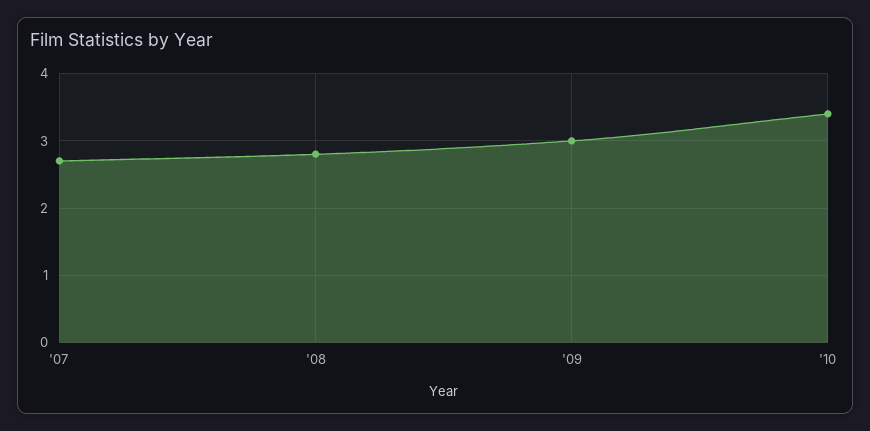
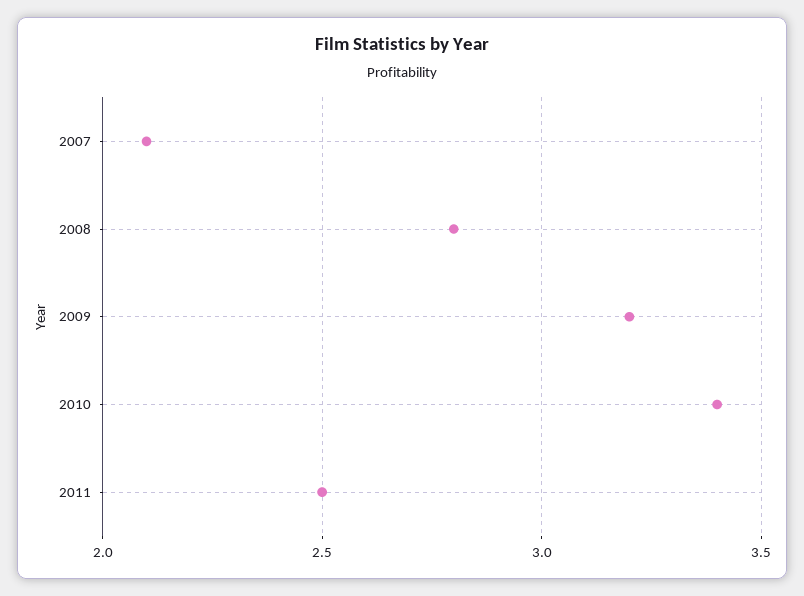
'07: 2.7 -> 2.1
'09: 3 -> 3.2
2011: none -> 2.5

